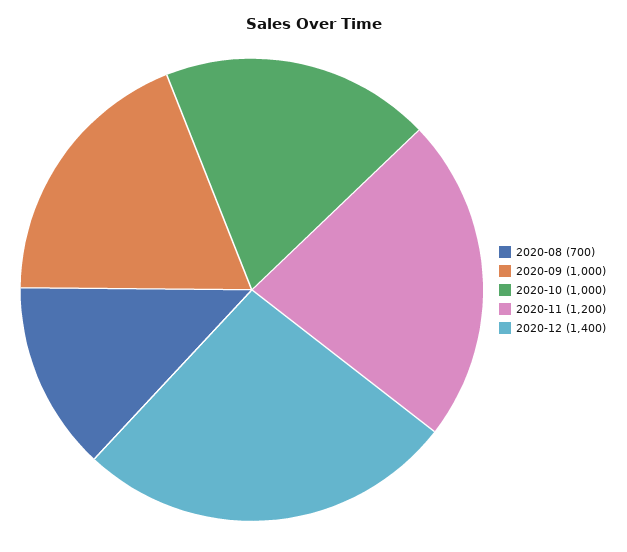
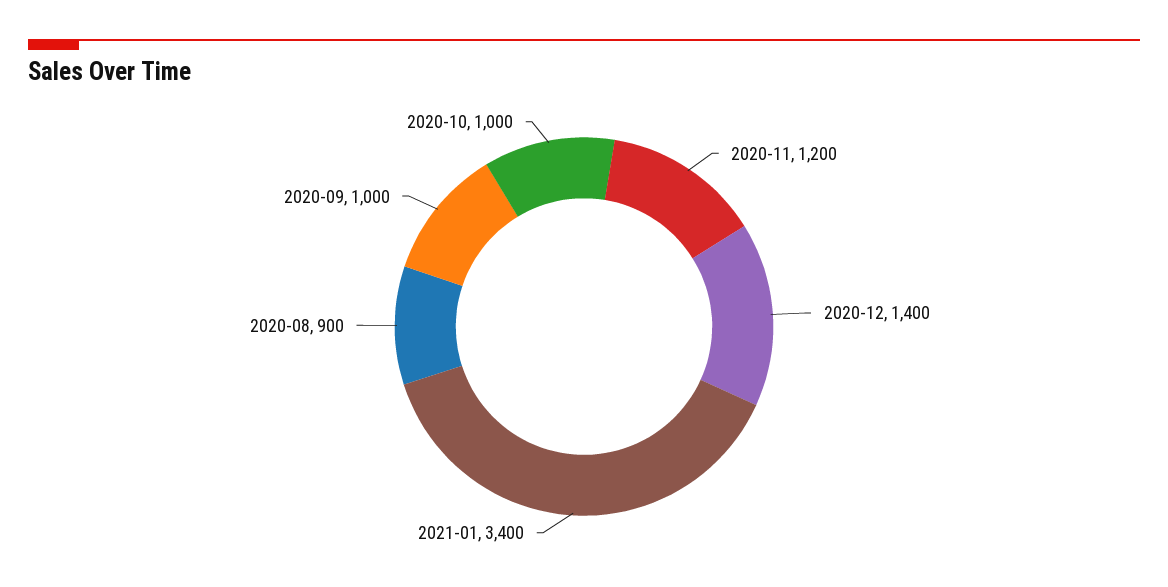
2020-08: 700 -> 900
2021-01: none -> 3400

